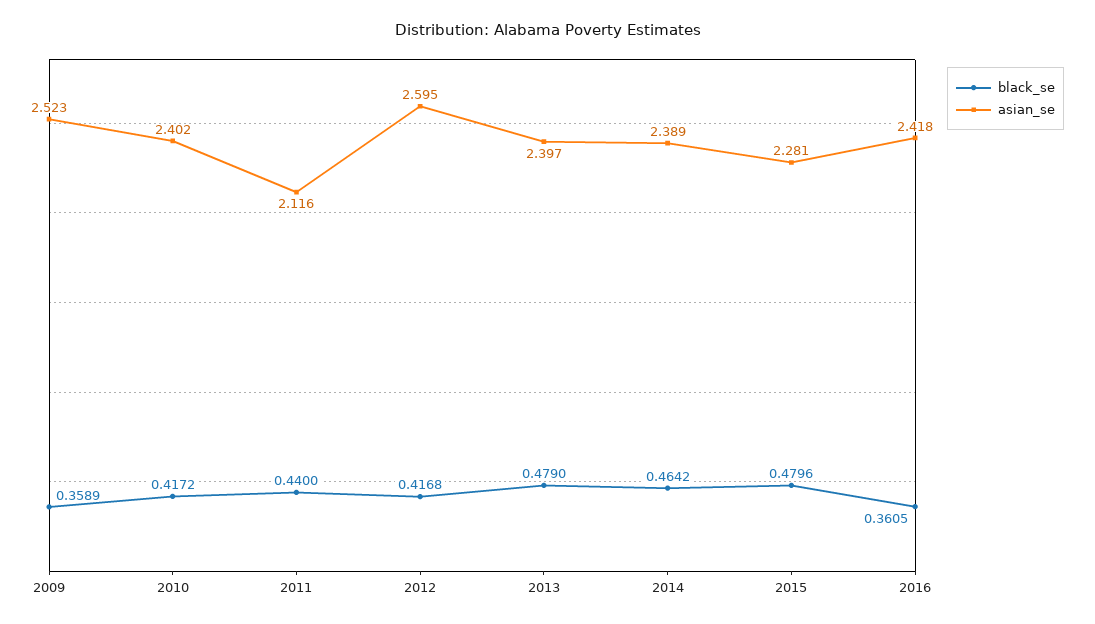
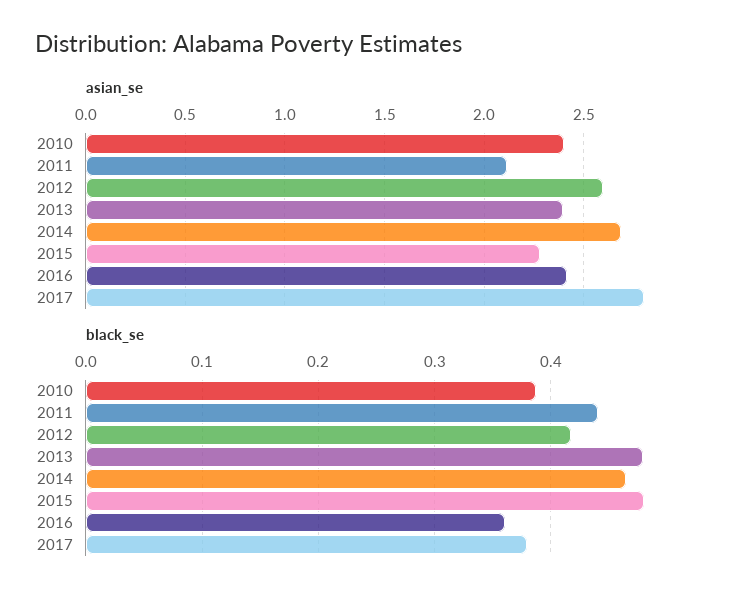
black_se, 2009: 0.3589 -> none
asian_se, 2009: 2.523 -> none
black_se, 2010: 0.4172 -> 0.39
asian_se, 2014: 2.389 -> 2.7
asian_se, 2017: none -> 2.8
black_se, 2017: none -> 0.38

